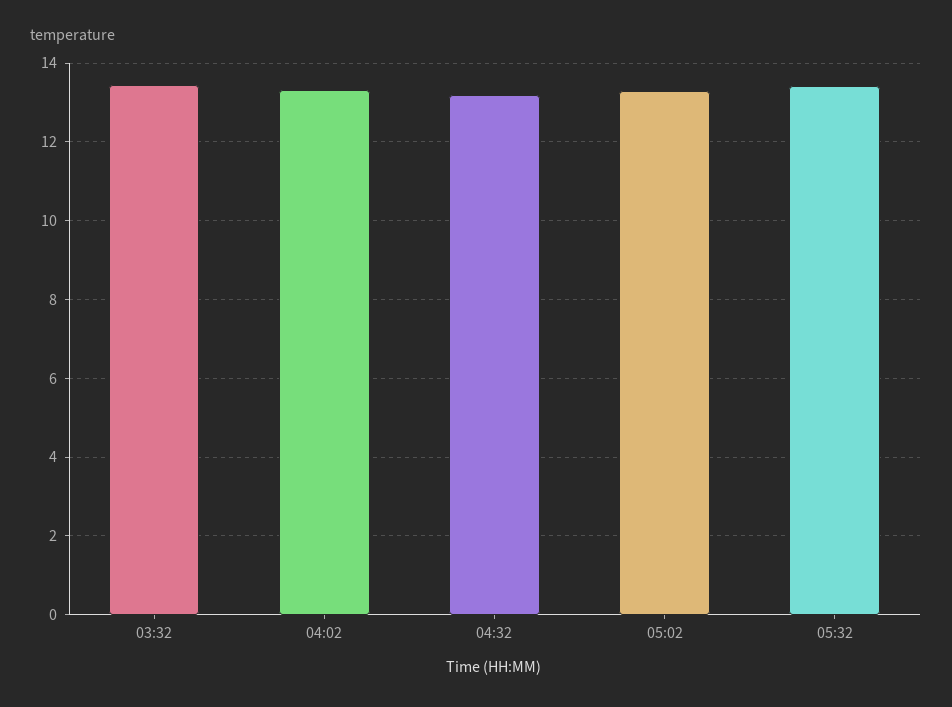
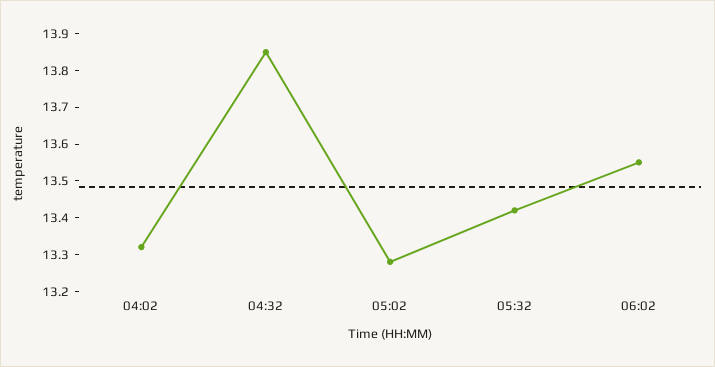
03:32: 13.4 -> none
04:32: 13.2 -> 13.85
06:02: none -> 13.55

